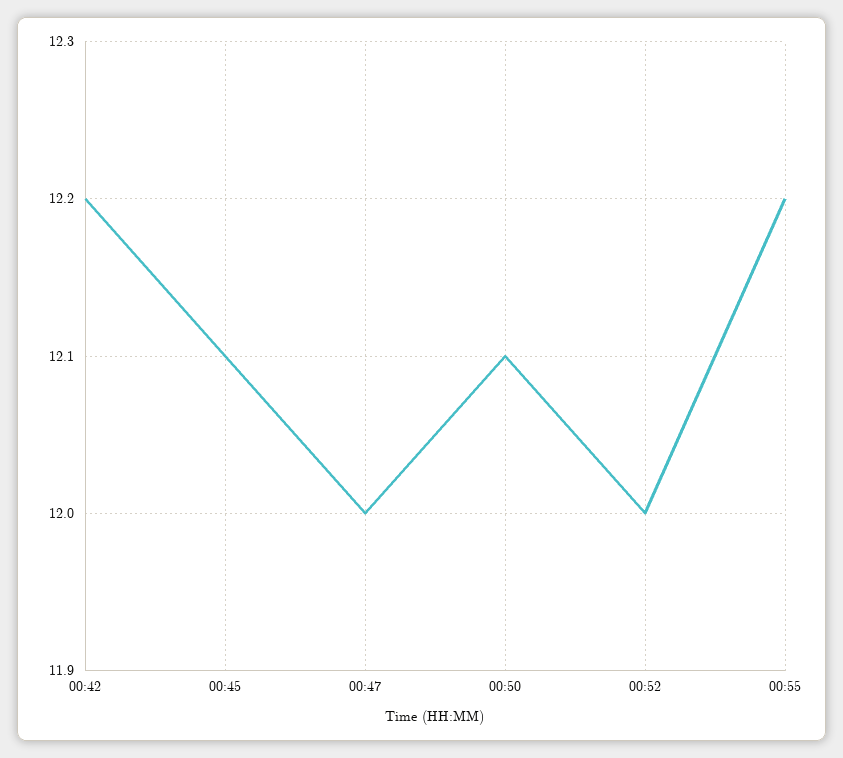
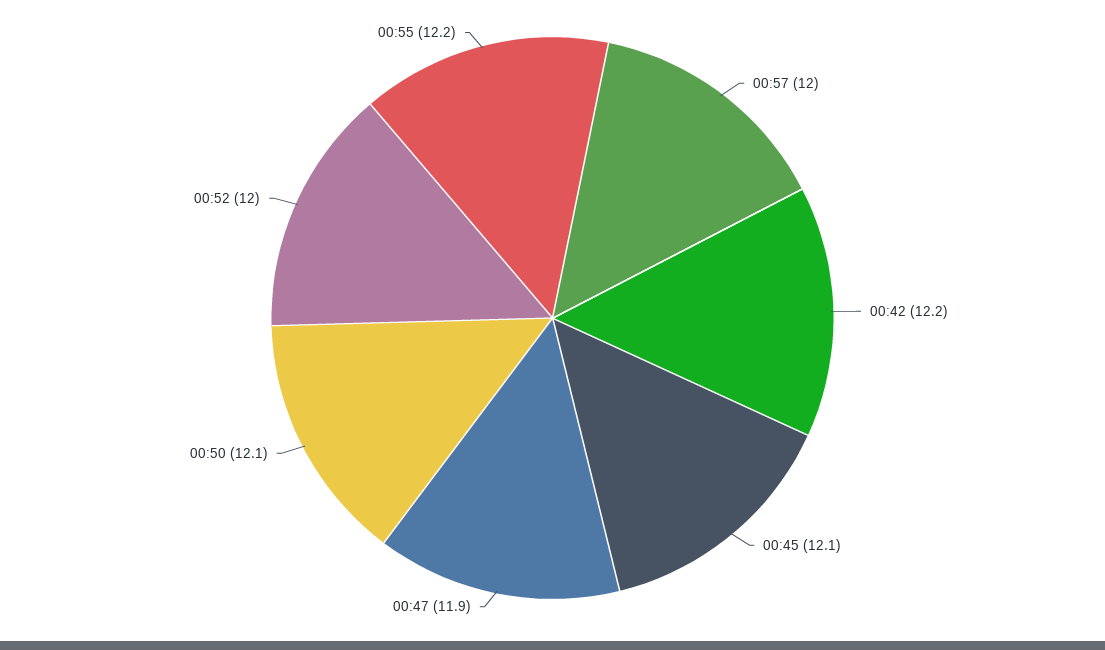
00:47: 12 -> 11.9
00:57: none -> 12

